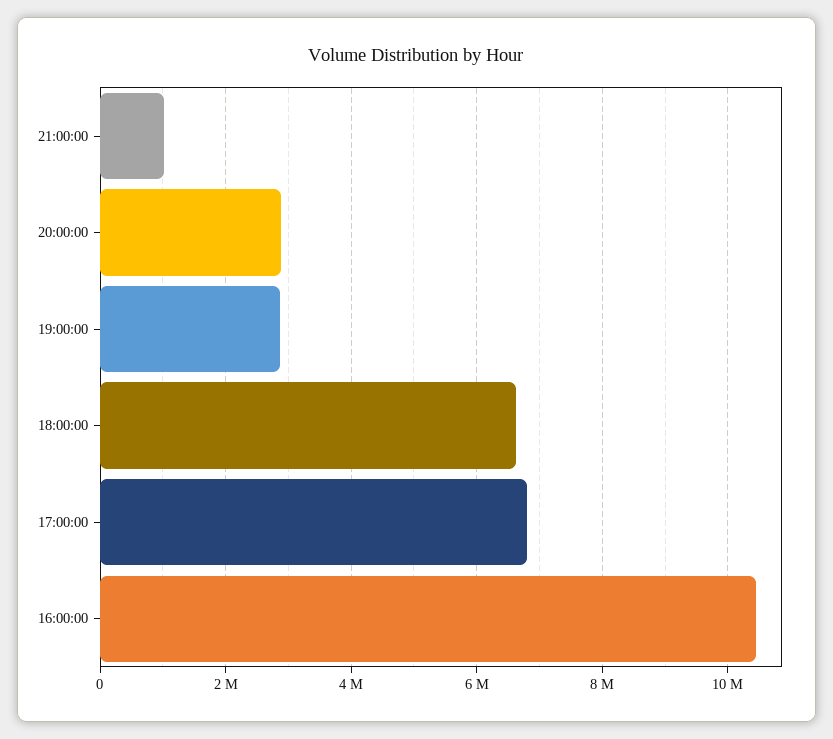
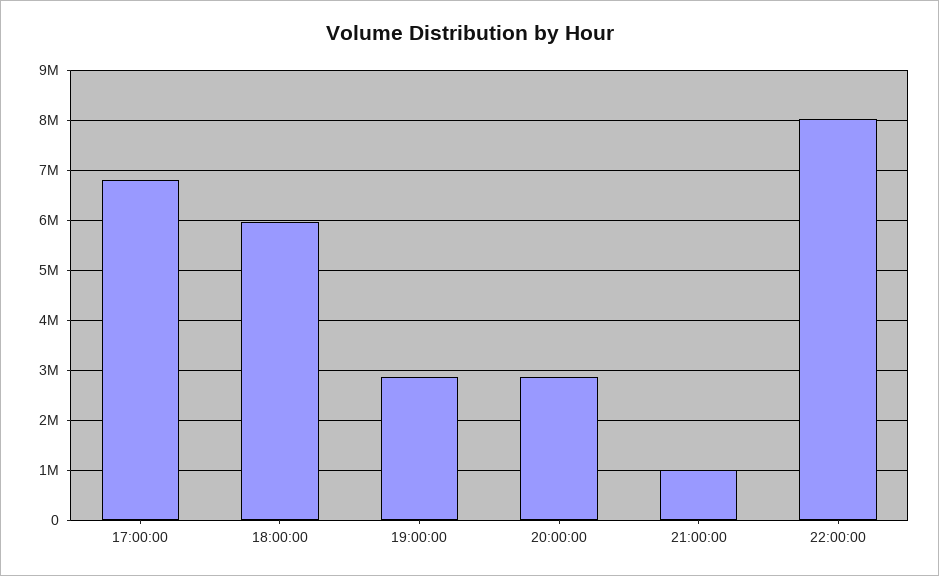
18:00:00: 6600000 -> 6000000
16:00:00: 10400000 -> none
22:00:00: none -> 8000000

